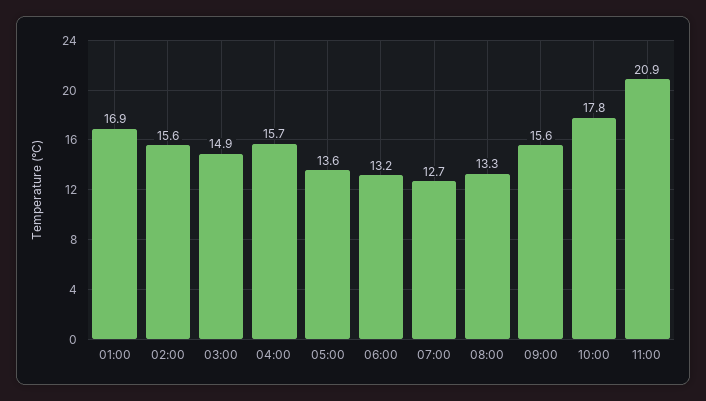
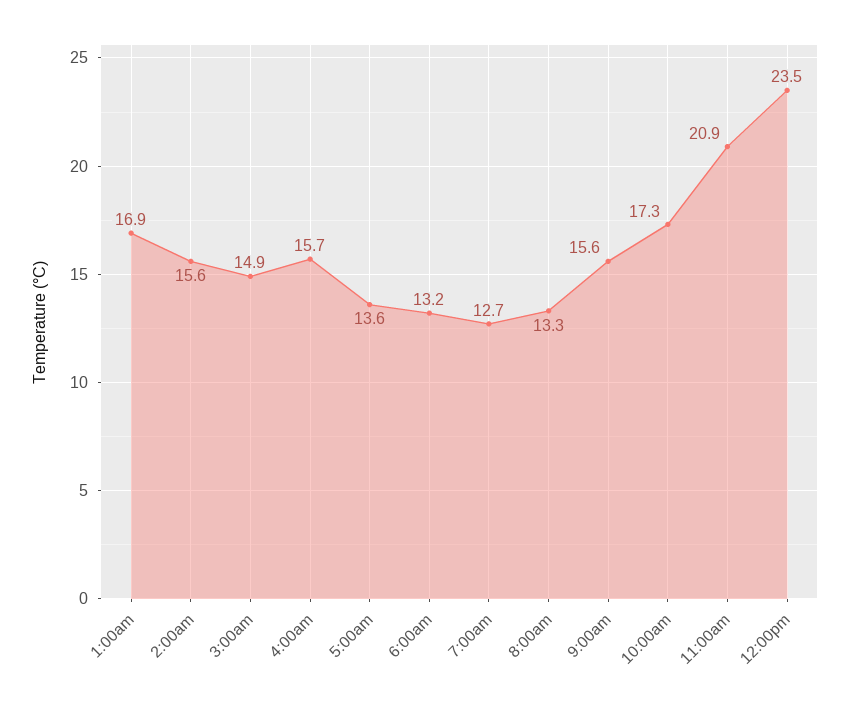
10:00: 17.8 -> 17.3
12:00pm: none -> 23.5

